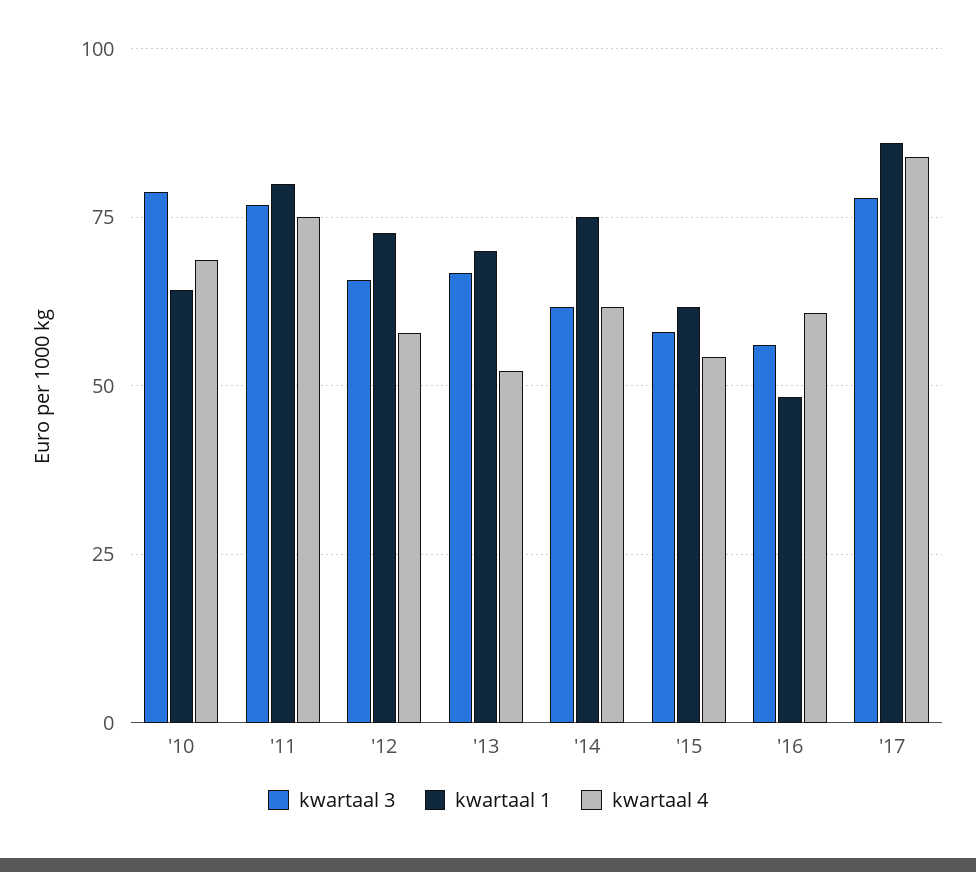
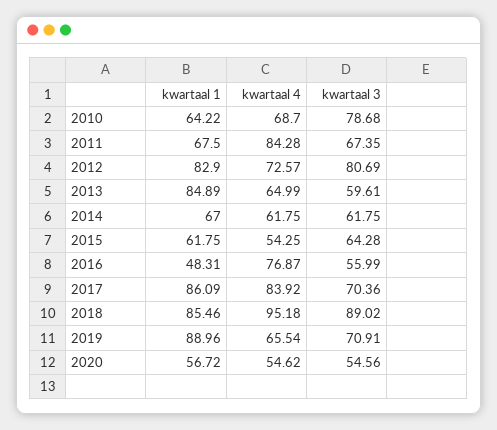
kwartaal 3, '11: 77.5 -> 67.35
kwartaal 1, '11: 80 -> 67.5
kwartaal 4, '11: 75 -> 84.28
kwartaal 3, '12: 65 -> 80.69
kwartaal 1, '12: 72.5 -> 82.9
kwartaal 4, '12: 57.5 -> 72.57
kwartaal 3, '13: 67.5 -> 59.61
kwartaal 1, '13: 70 -> 84.89
kwartaal 4, '13: 52.5 -> 64.99
kwartaal 1, '14: 75 -> 67
kwartaal 3, '15: 57.5 -> 64.28
kwartaal 4, '16: 60 -> 76.87
kwartaal 3, '17: 77.5 -> 70.36
kwartaal 1, 2018: none -> 85.46
kwartaal 4, 2018: none -> 95.18
kwartaal 3, 2018: none -> 89.02
kwartaal 1, 2019: none -> 88.96
kwartaal 4, 2019: none -> 65.54
kwartaal 3, 2019: none -> 70.91
kwartaal 1, 2020: none -> 56.72
kwartaal 4, 2020: none -> 54.62
kwartaal 3, 2020: none -> 54.56

